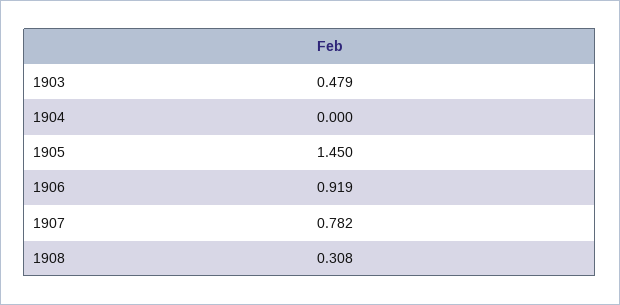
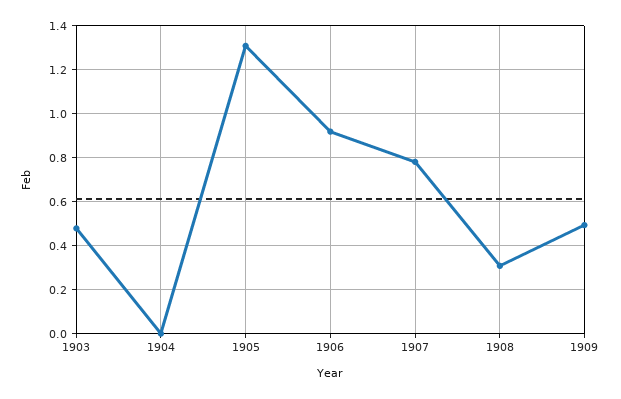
1905: 1.45 -> 1.3
1909: none -> 0.5

